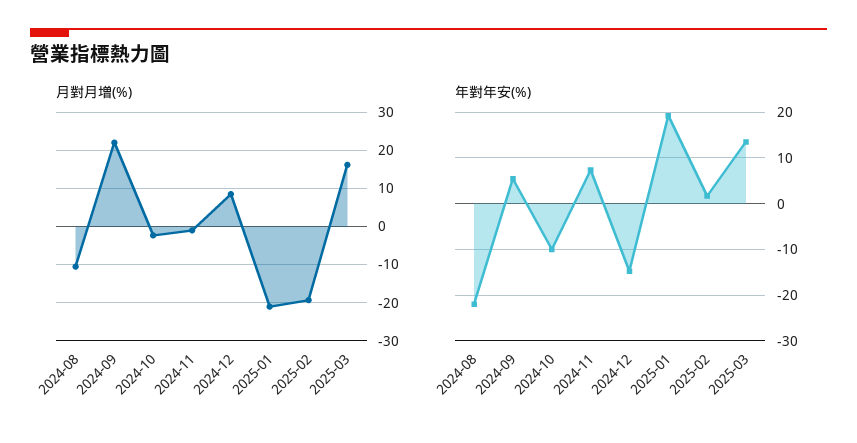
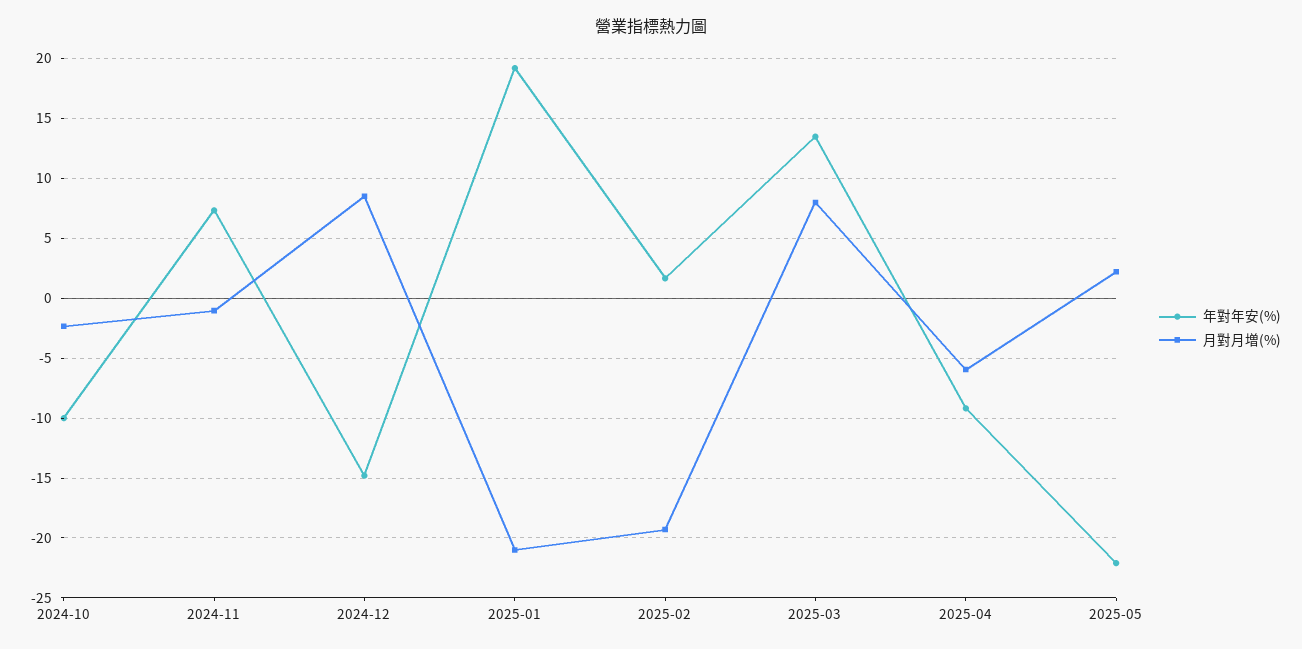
月對月増(%), 2024-08: -10 -> none
月對月増(%), 2024-09: 22 -> none
月對月増(%), 2025-03: 16 -> 8
年對年安(%), 2024-08: -22 -> none
年對年安(%), 2024-09: 6 -> none
年對年安(%), 2025-04: none -> -9
月對月増(%), 2025-04: none -> -6
年對年安(%), 2025-05: none -> -22
月對月増(%), 2025-05: none -> 2

